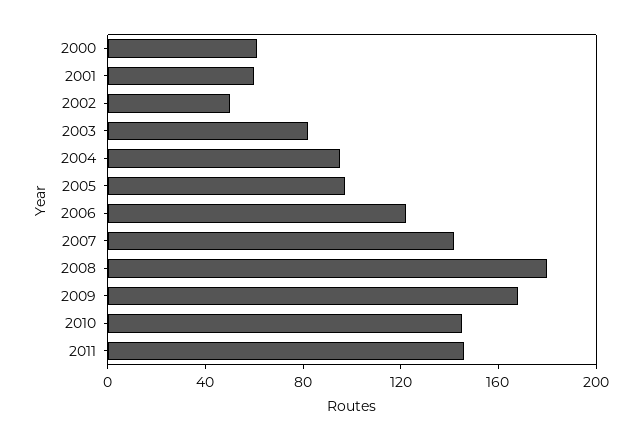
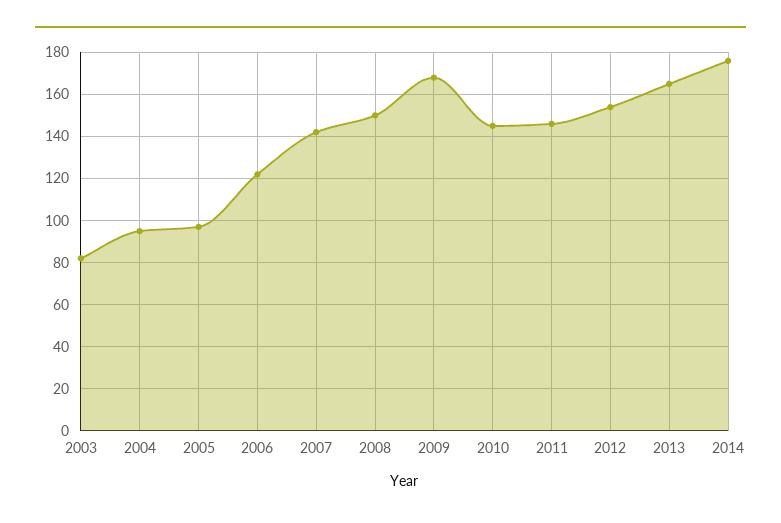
2000: 60 -> none
2001: 60 -> none
2002: 50 -> none
2008: 180 -> 150
2012: none -> 155
2013: none -> 165
2014: none -> 175

